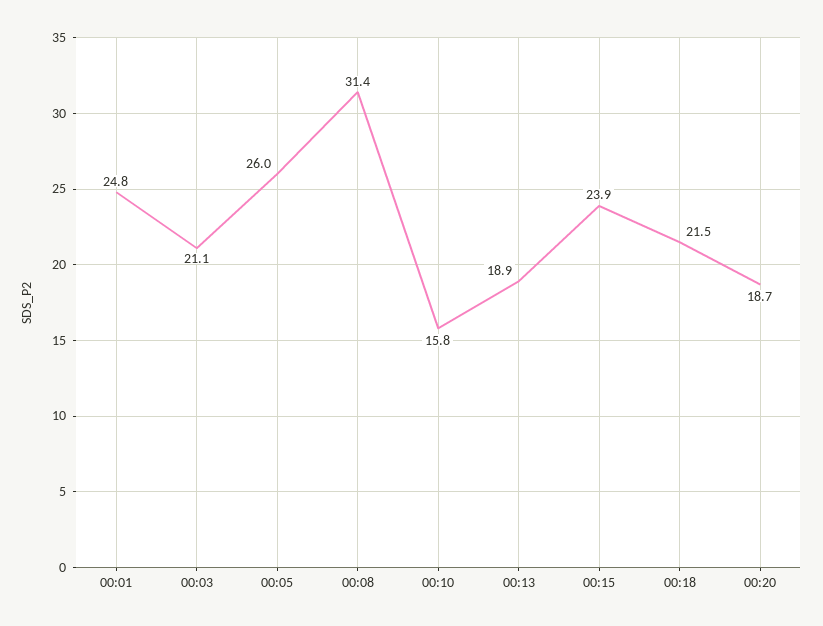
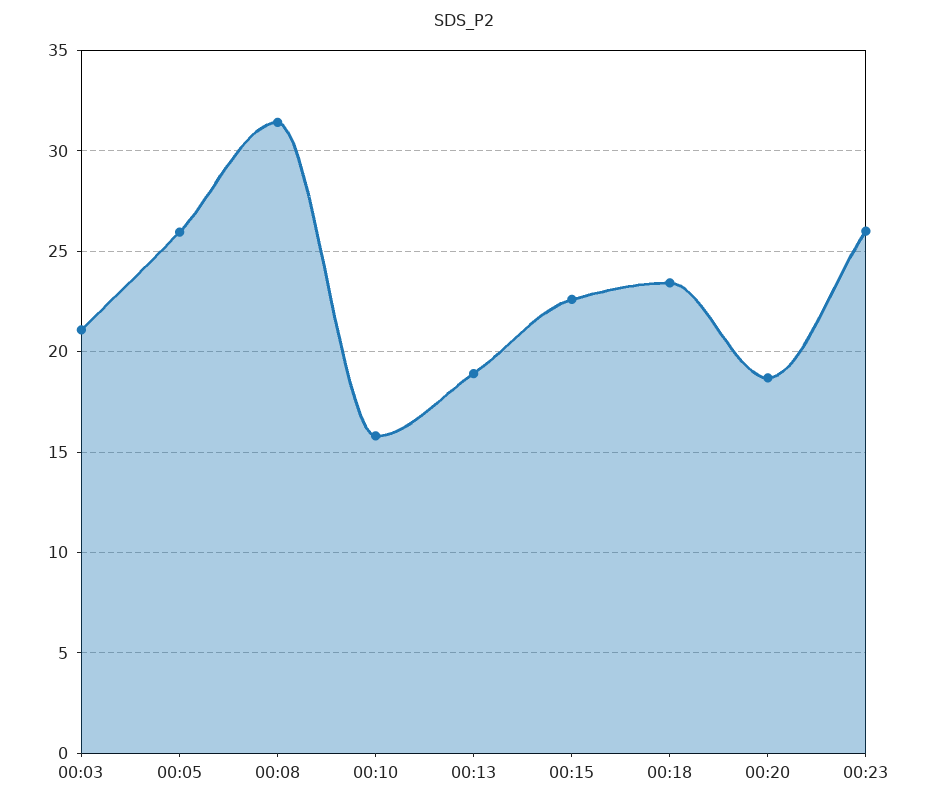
00:01: 24.8 -> none
00:15: 23.9 -> 22.5
00:18: 21.5 -> 23.5
00:23: none -> 26

